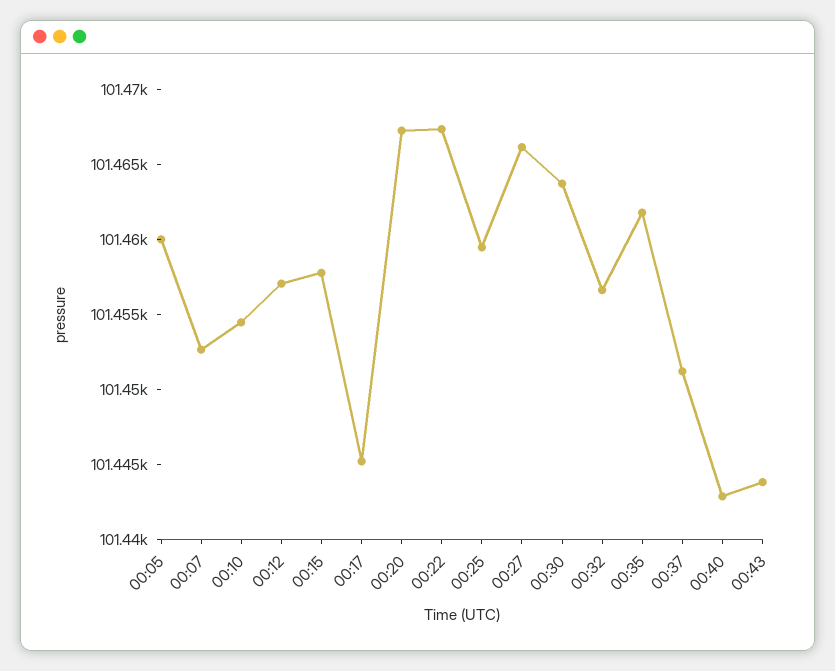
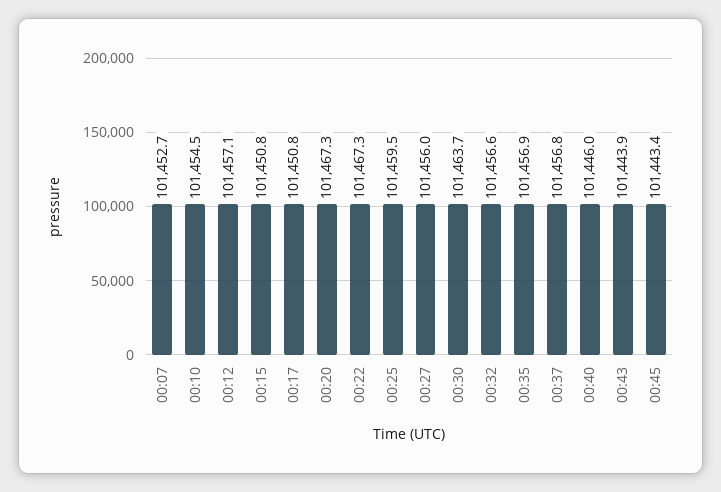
00:05: 101460 -> none
00:15: 101458 -> 101450.8
00:17: 101445 -> 101450.8
00:27: 101466 -> 101456
00:35: 101462 -> 101456.9
00:37: 101451 -> 101456.8
00:40: 101443 -> 101446
00:45: none -> 101443.4

